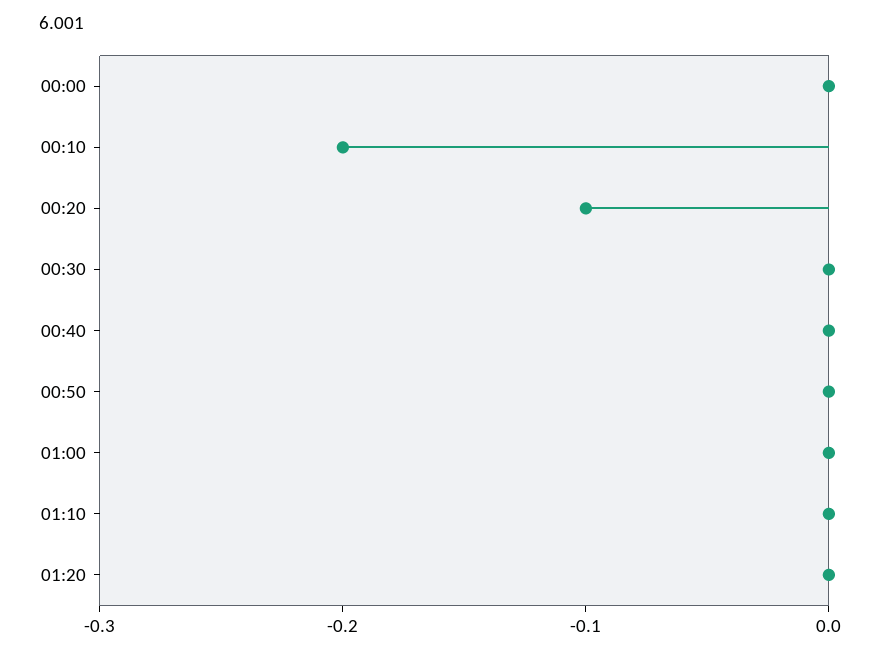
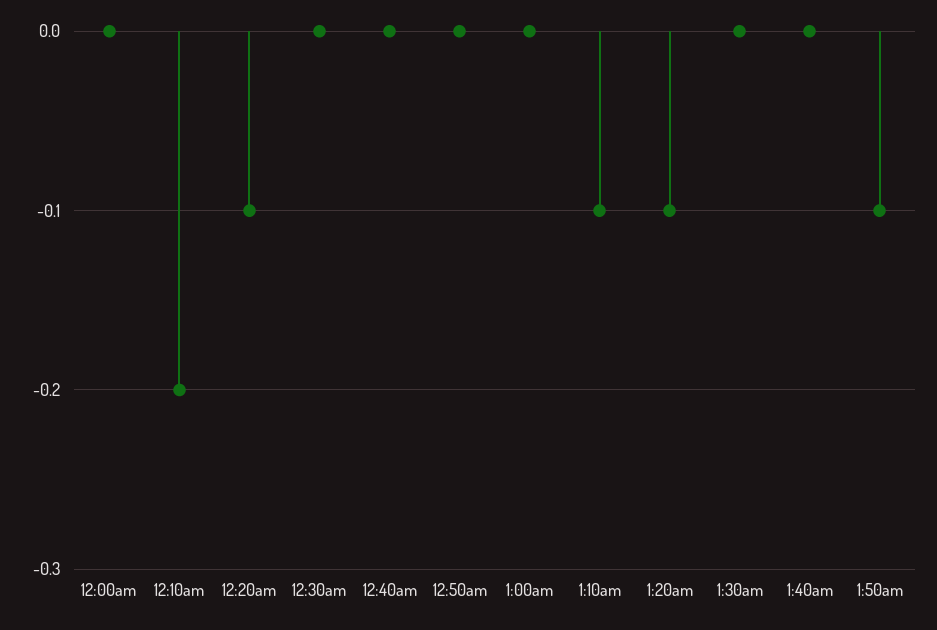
01:10: 0 -> -0.1
01:20: 0 -> -0.1
1:30am: none -> 0
1:40am: none -> 0
1:50am: none -> -0.1

